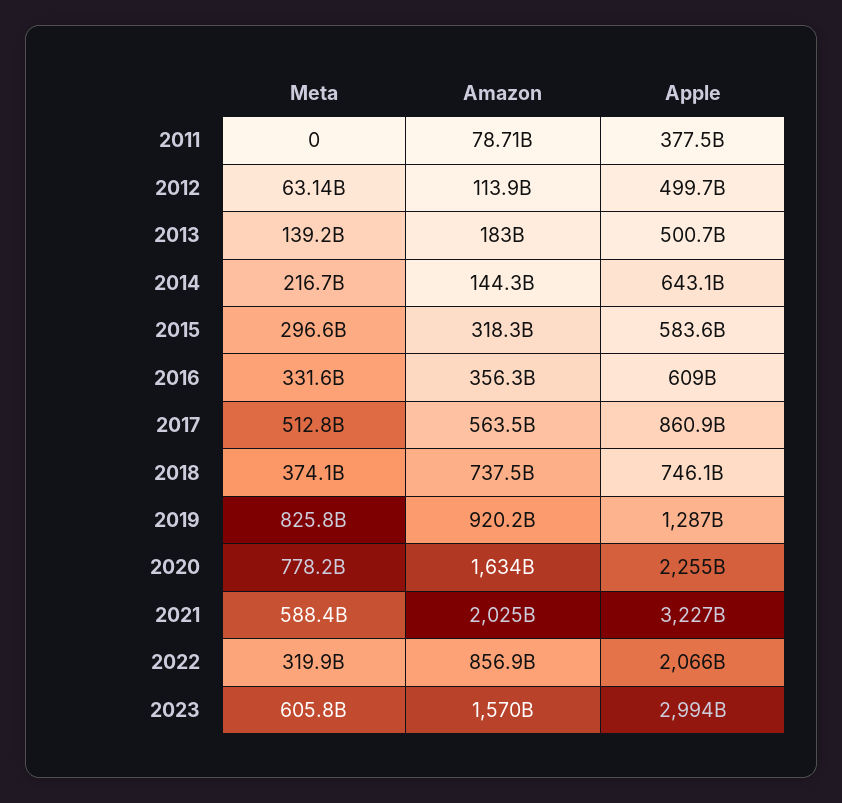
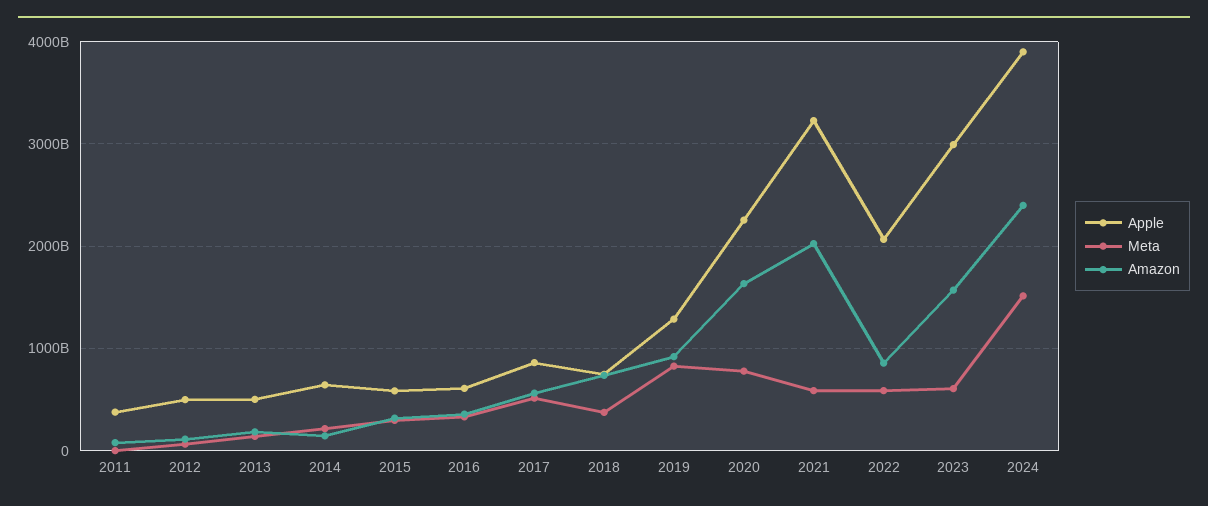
Meta, 2022: 319900000000 -> 600000000000
Apple, 2024: none -> 3900000000000
Meta, 2024: none -> 1500000000000
Amazon, 2024: none -> 2400000000000

